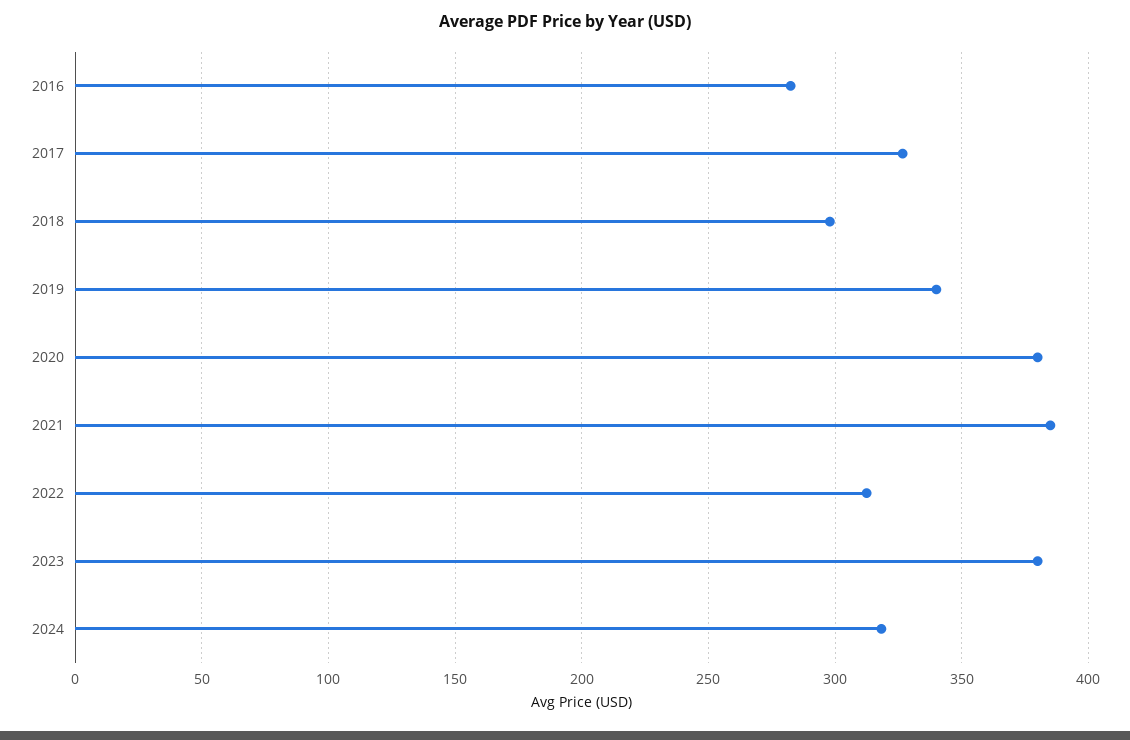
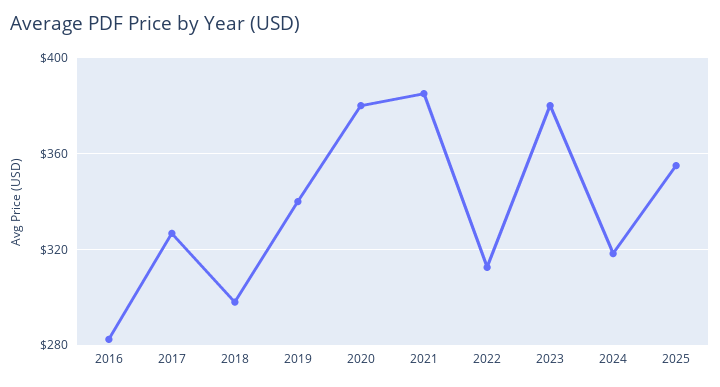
2025: none -> 355

